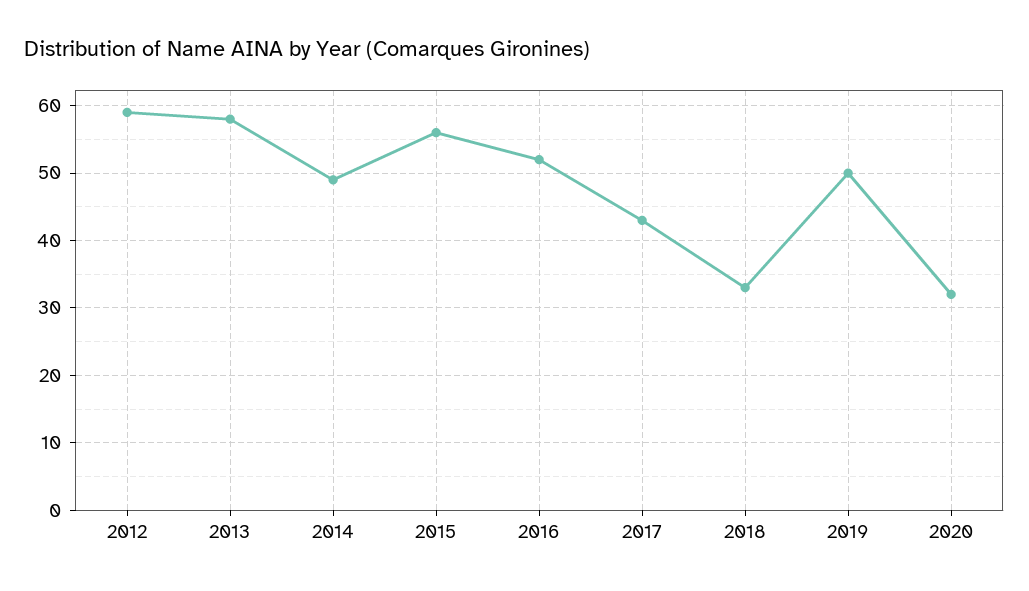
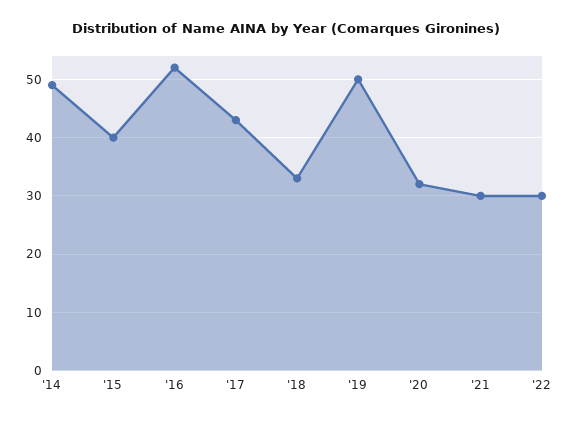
2012: 59 -> none
2013: 58 -> none
2015: 56 -> 40
'21: none -> 30
'22: none -> 30

